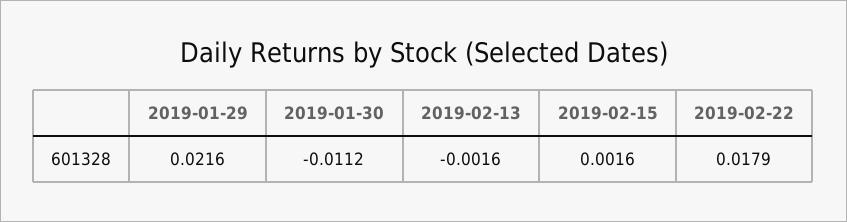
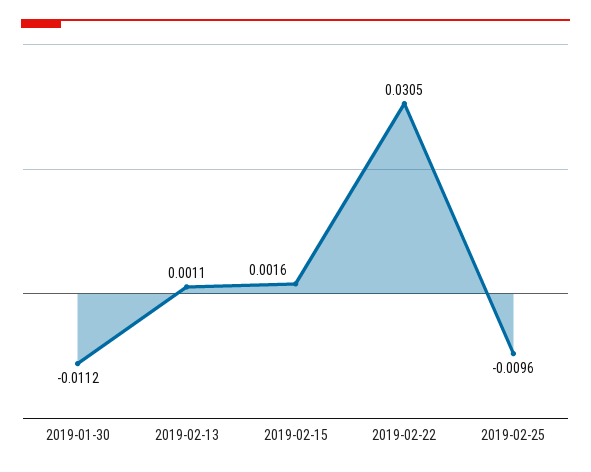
2019-01-29: 0.0216 -> none
2019-02-13: -0.0016 -> 0.0011
2019-02-22: 0.0179 -> 0.0305
2019-02-25: none -> -0.0096

